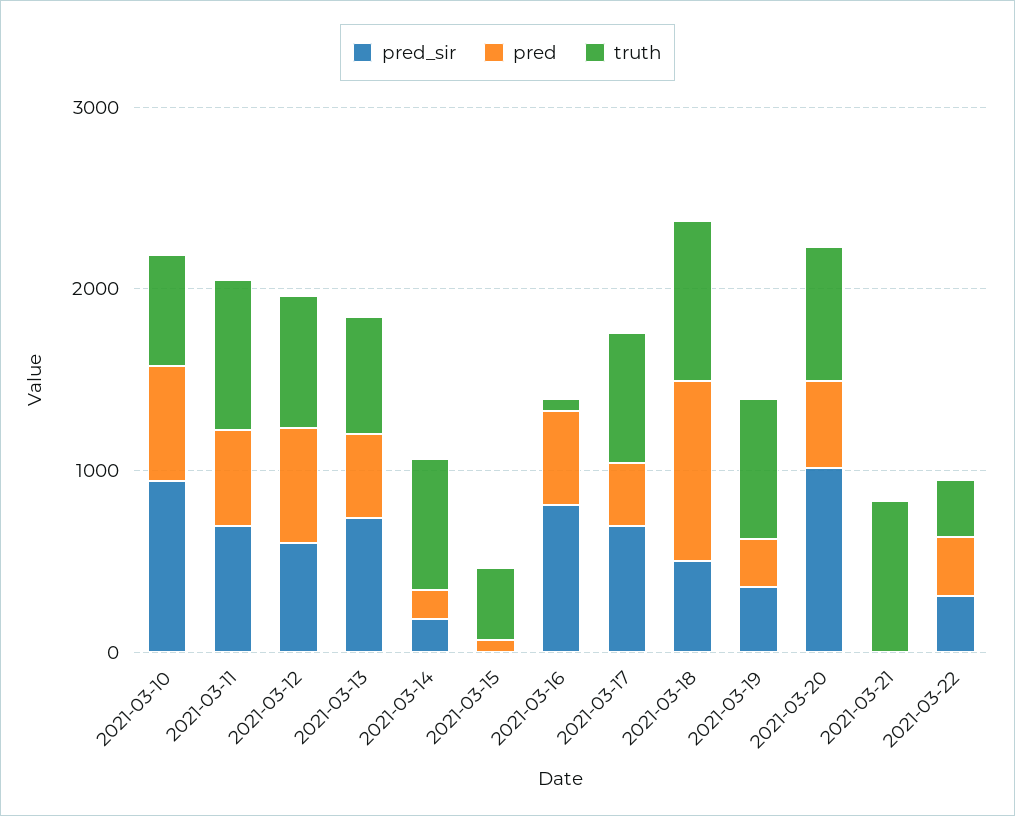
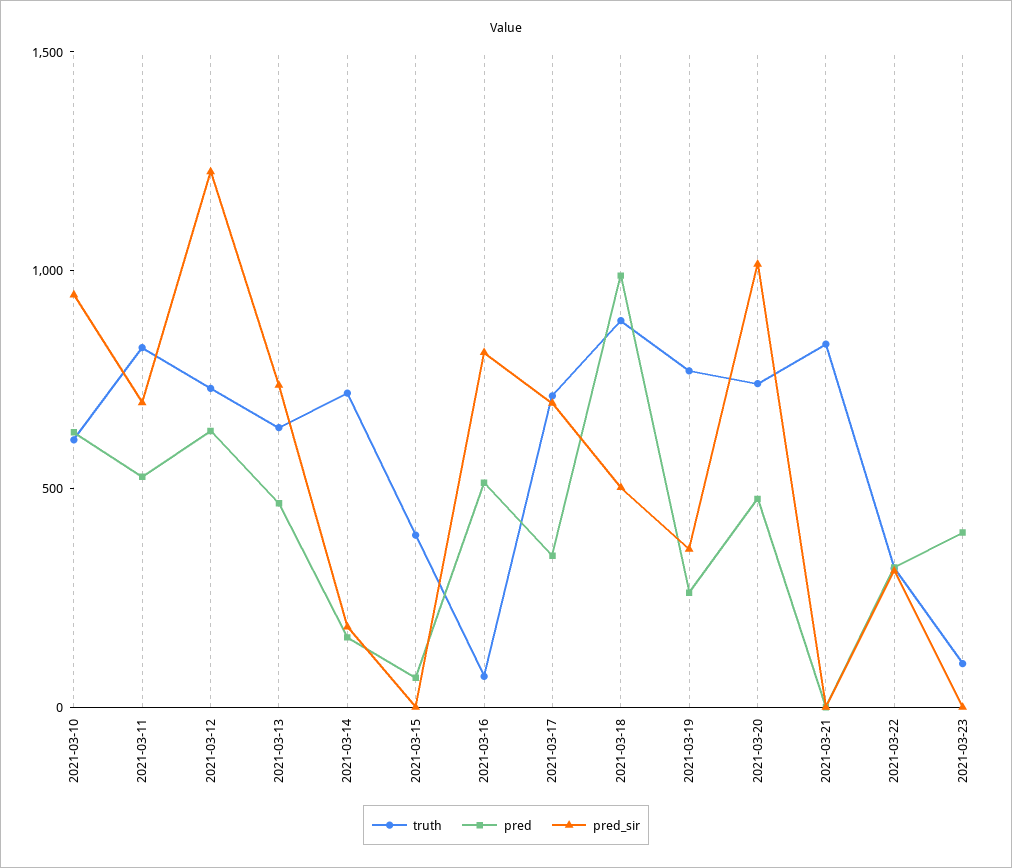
pred_sir, 2021-03-12: 600 -> 1200
truth, 2021-03-23: none -> 100
pred, 2021-03-23: none -> 400
pred_sir, 2021-03-23: none -> 0

